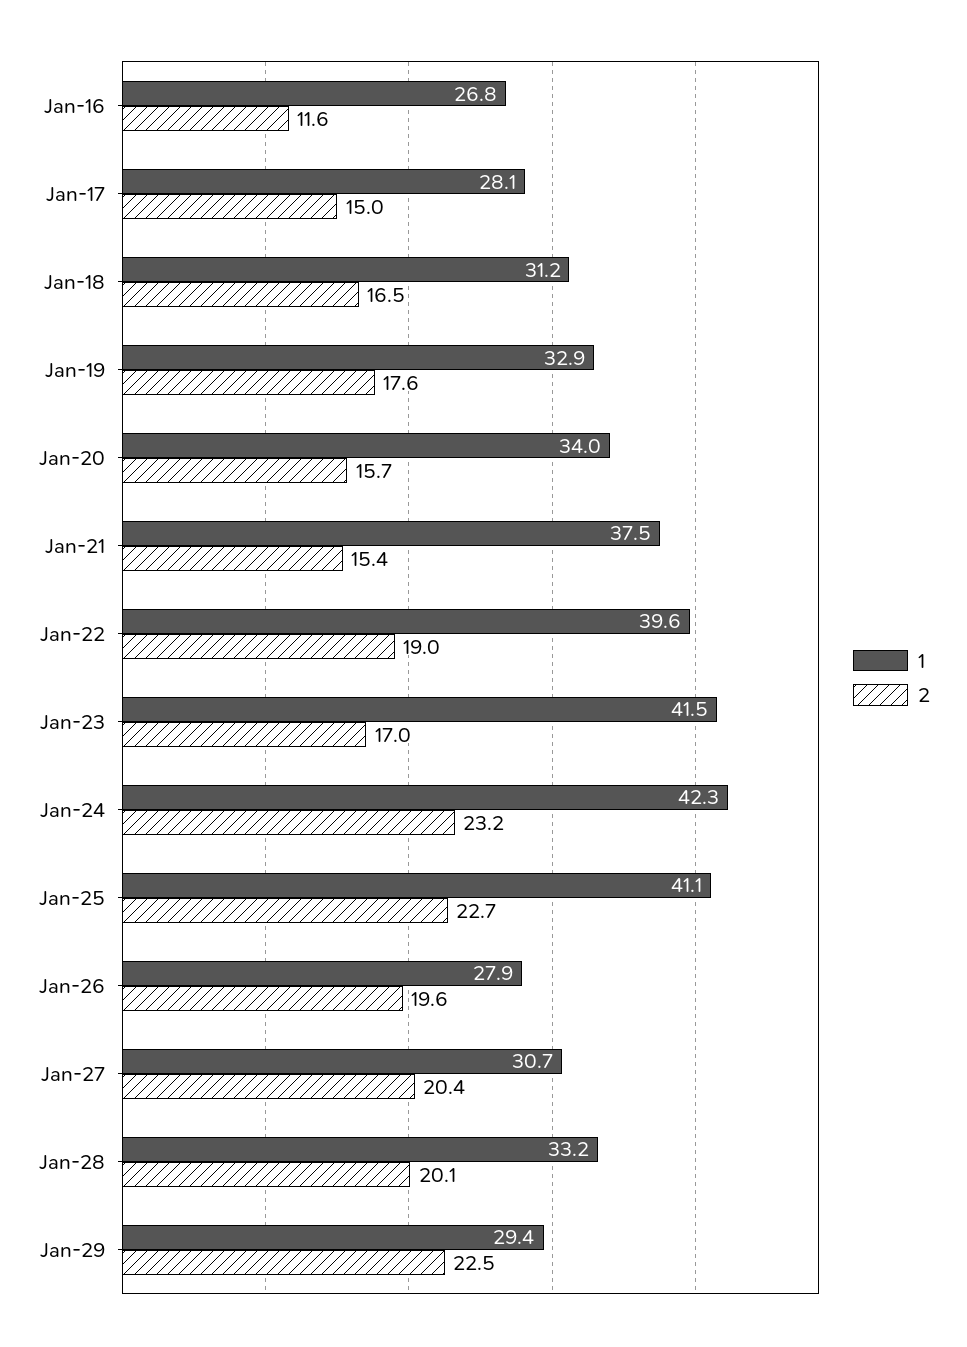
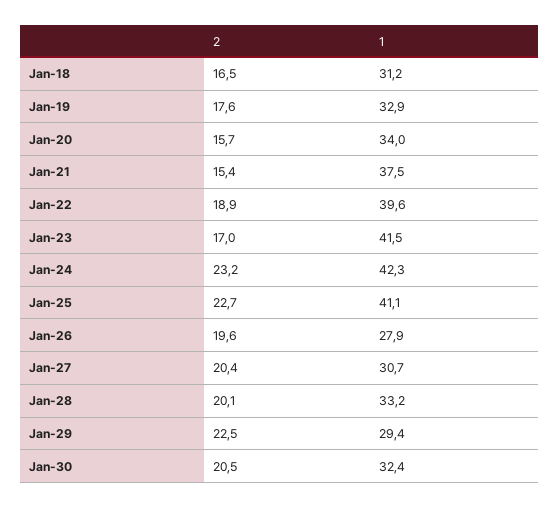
1, Jan-16: 26.8 -> none
2, Jan-16: 11.6 -> none
1, Jan-17: 28.1 -> none
2, Jan-17: 15 -> none
2, Jan-22: 19 -> 18.9
2, Jan-30: none -> 20.5
1, Jan-30: none -> 32.4

